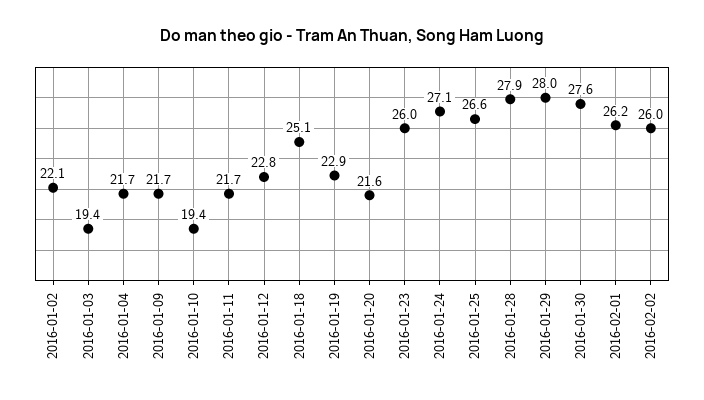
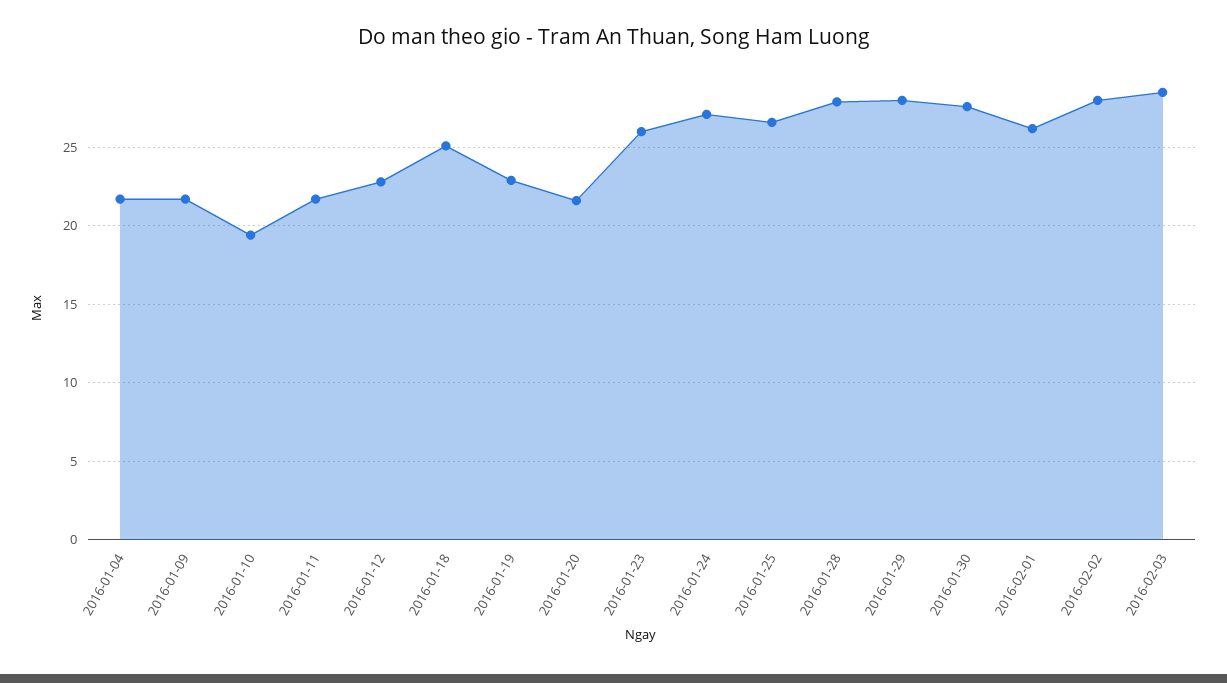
2016-01-02: 22.1 -> none
2016-01-03: 19.4 -> none
2016-02-02: 26 -> 28
2016-02-03: none -> 28.5

